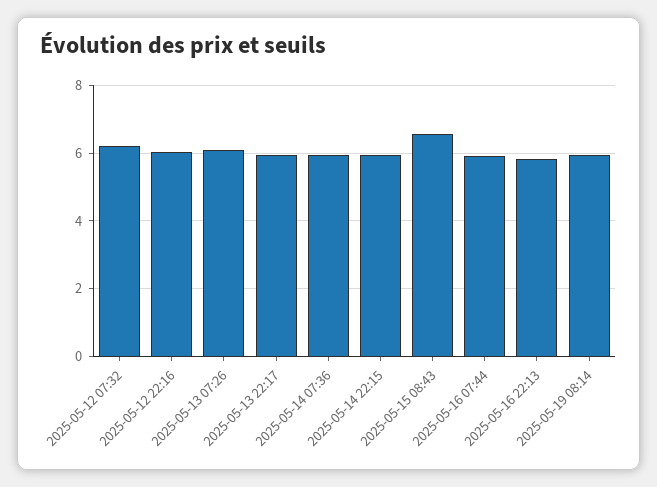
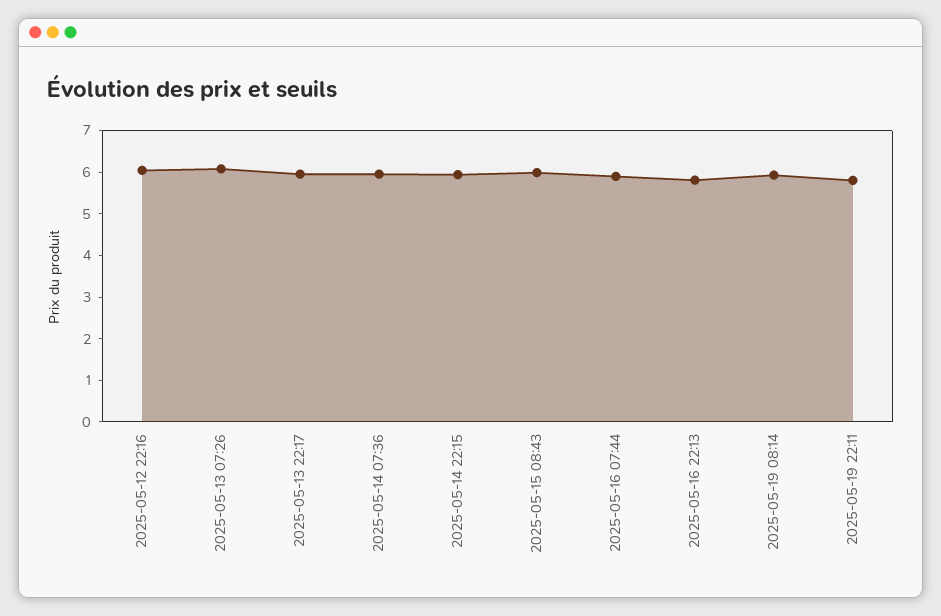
2025-05-12 07:32: 6.2 -> none
2025-05-15 08:43: 6.6 -> 6
2025-05-19 22:11: none -> 5.8

